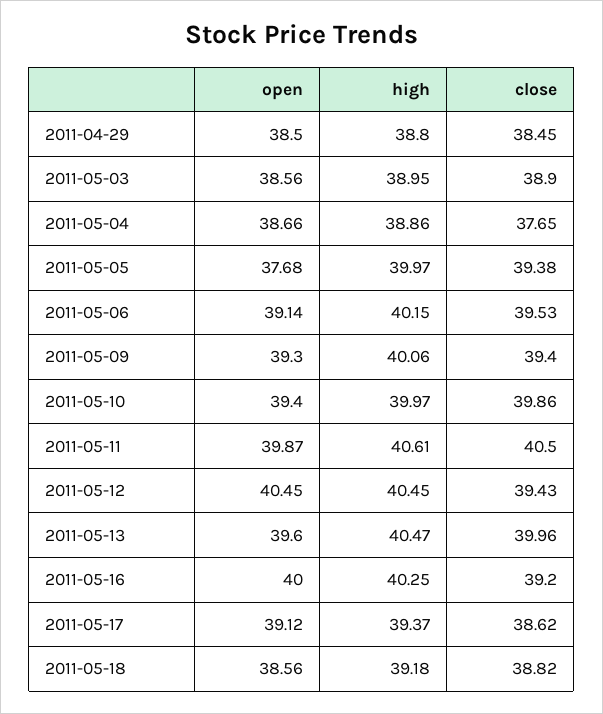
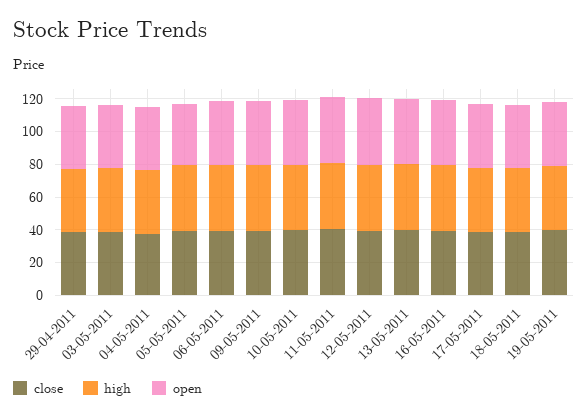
close, 19-05-2011: none -> 40
high, 19-05-2011: none -> 40
open, 19-05-2011: none -> 40

